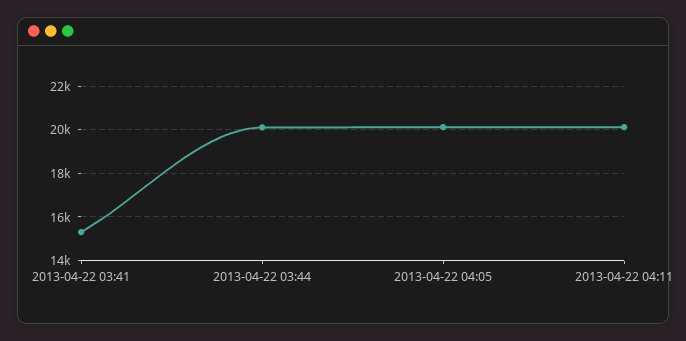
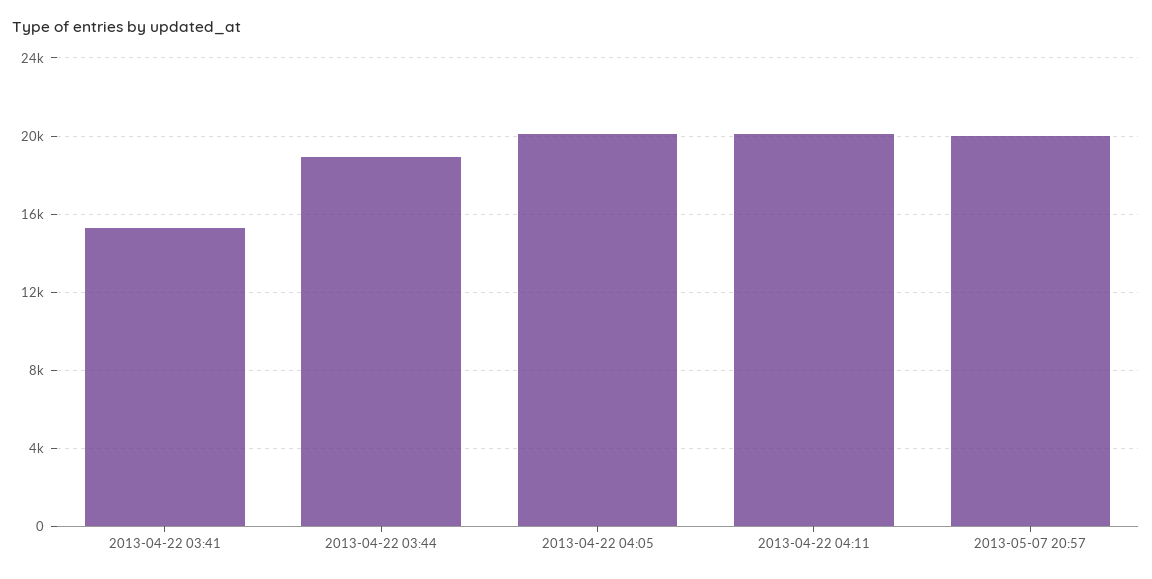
2013-04-22 03:44: 20000 -> 19000
2013-05-07 20:57: none -> 20000

